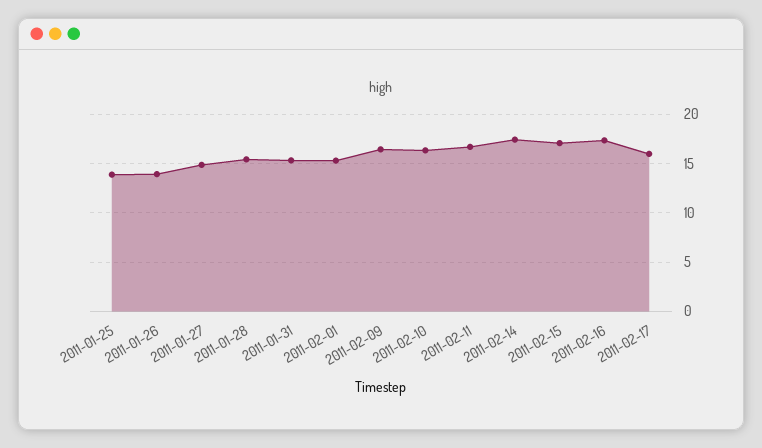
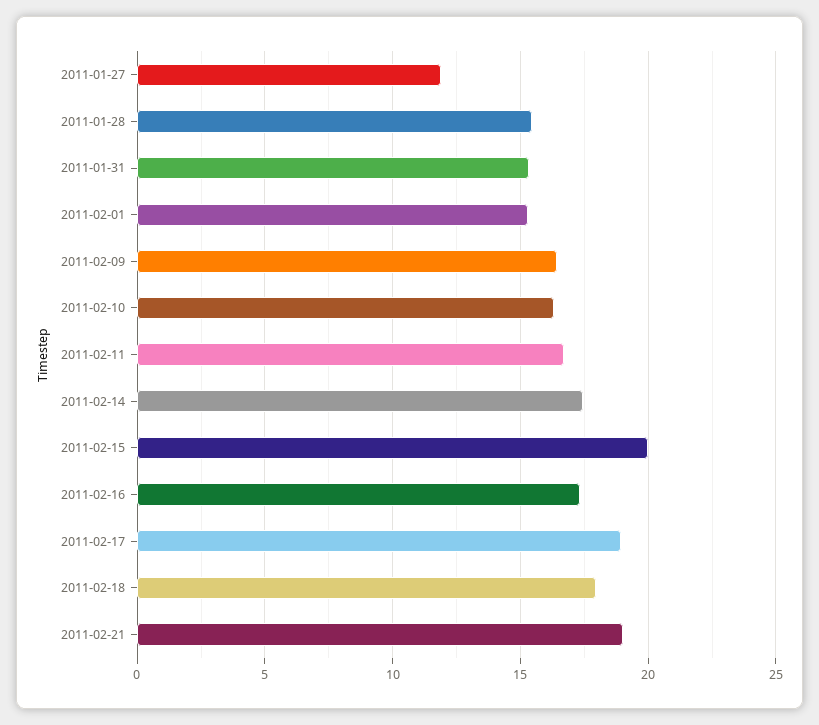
2011-01-25: 14 -> none
2011-01-26: 14 -> none
2011-01-27: 15 -> 12
2011-02-15: 17 -> 20
2011-02-17: 16 -> 19
2011-02-18: none -> 18
2011-02-21: none -> 19

